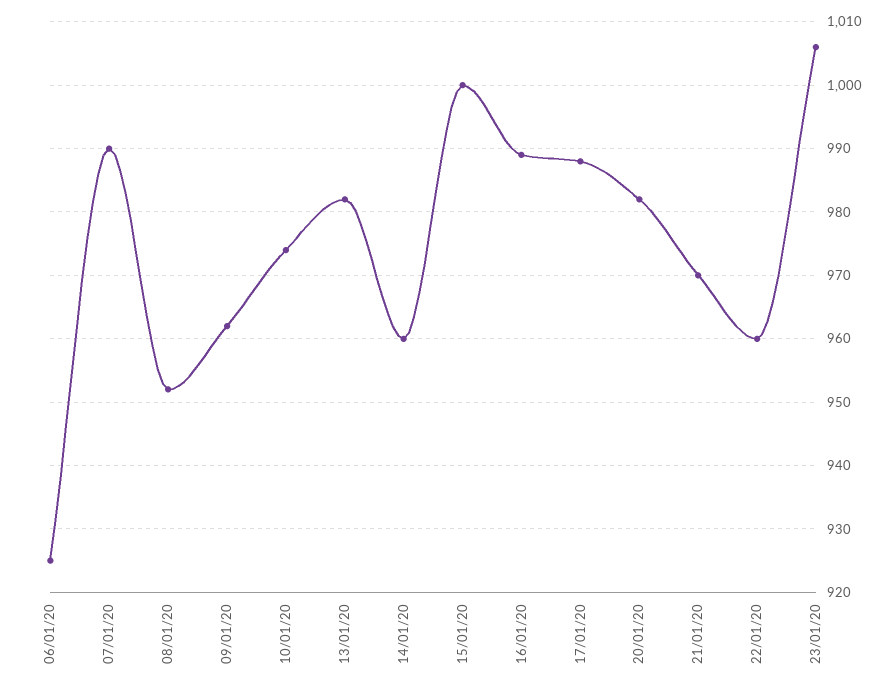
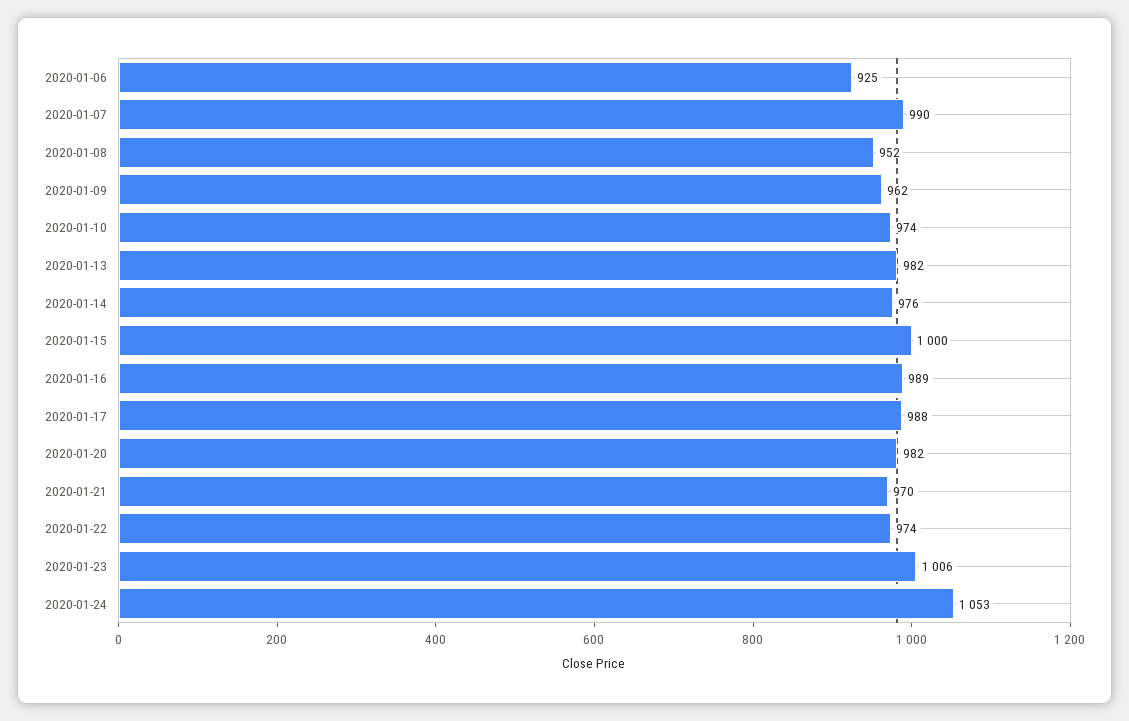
14/01/20: 960 -> 976
22/01/20: 960 -> 974
2020-01-24: none -> 1053

